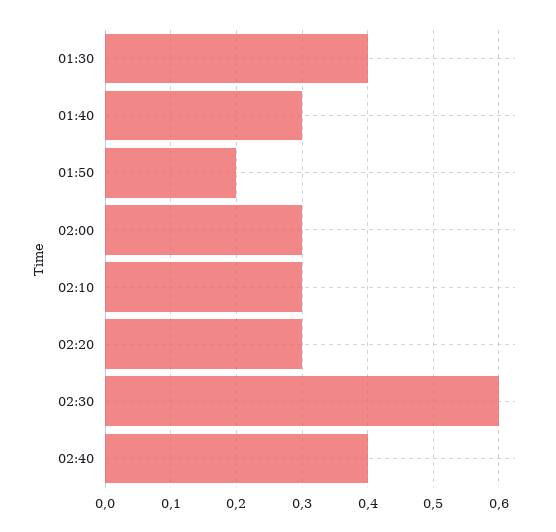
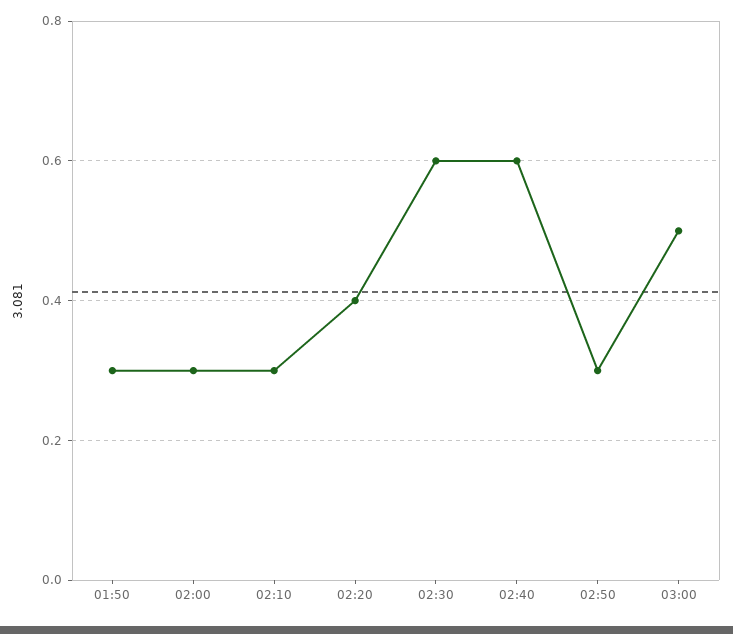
01:30: 0.4 -> none
01:40: 0.3 -> none
01:50: 0.2 -> 0.3
02:20: 0.3 -> 0.4
02:40: 0.4 -> 0.6
02:50: none -> 0.3
03:00: none -> 0.5

